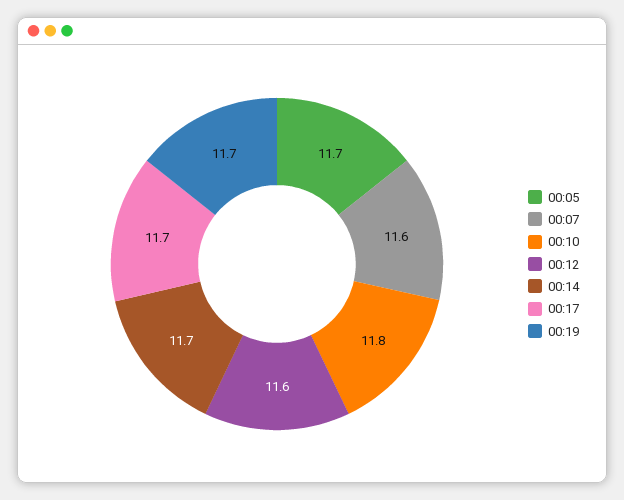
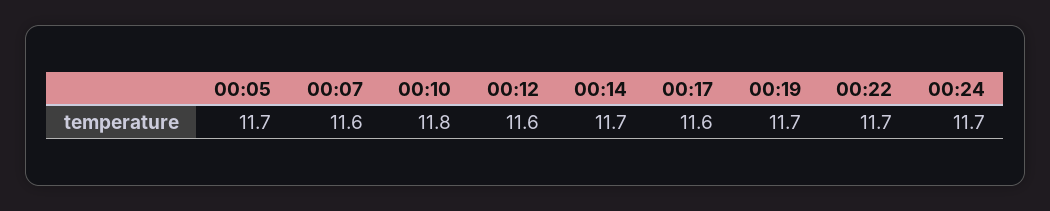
00:17: 11.7 -> 11.6
00:22: none -> 11.7
00:24: none -> 11.7

